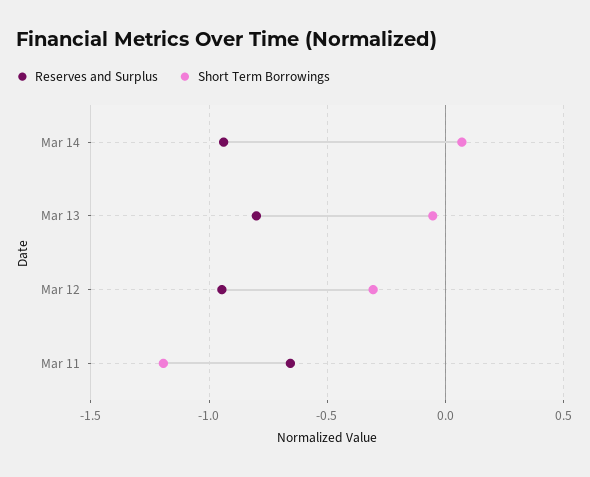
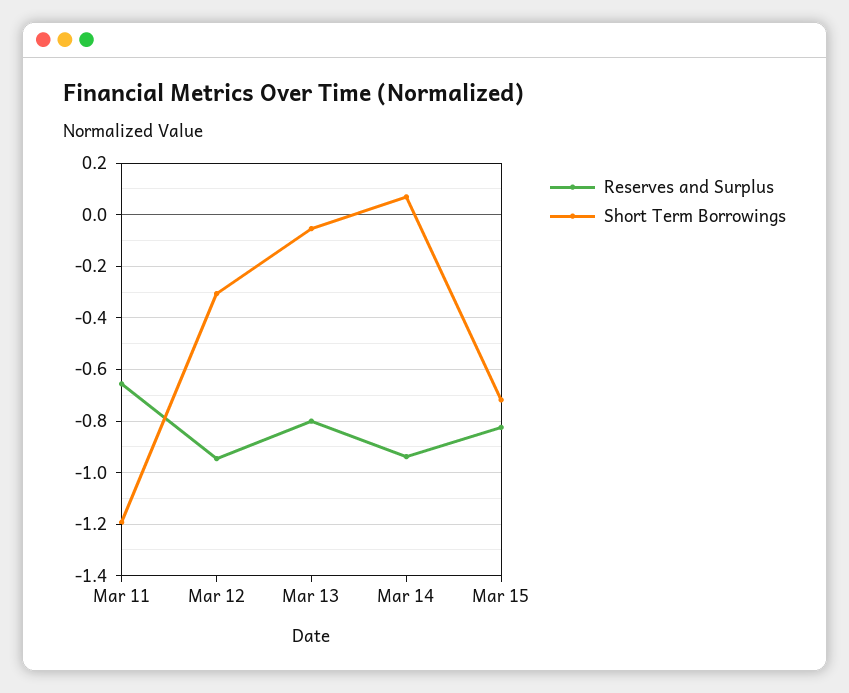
Reserves and Surplus, Mar 15: none -> -0.825
Short Term Borrowings, Mar 15: none -> -0.725

